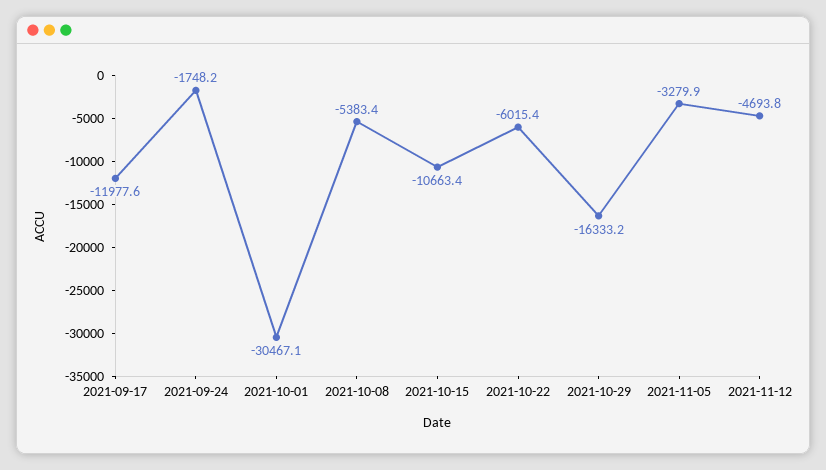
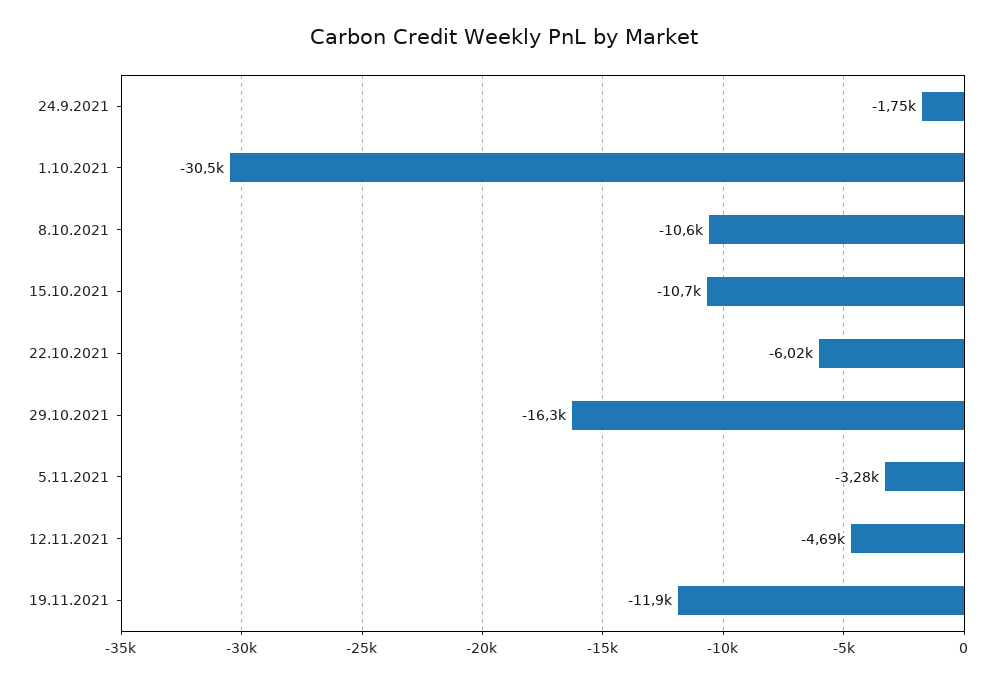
2021-09-17: -11977.6 -> none
2021-10-08: -5383.4 -> -10600
19.11.2021: none -> -11900

